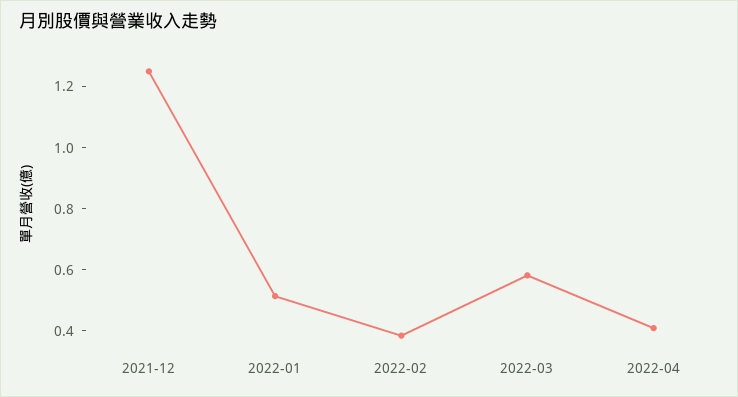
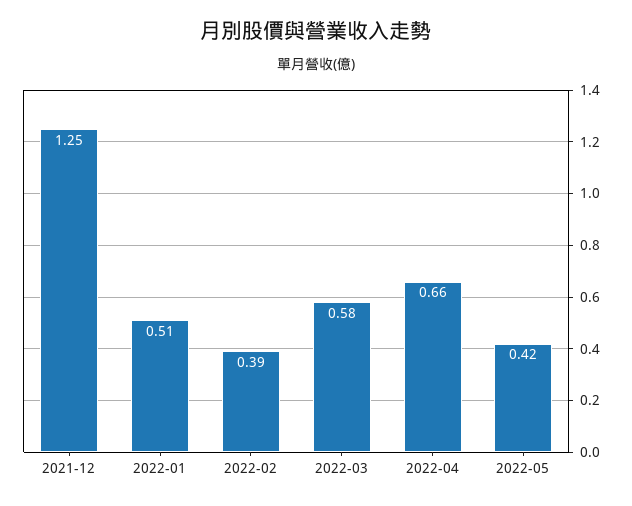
2022-04: 0.4 -> 0.66
2022-05: none -> 0.42

